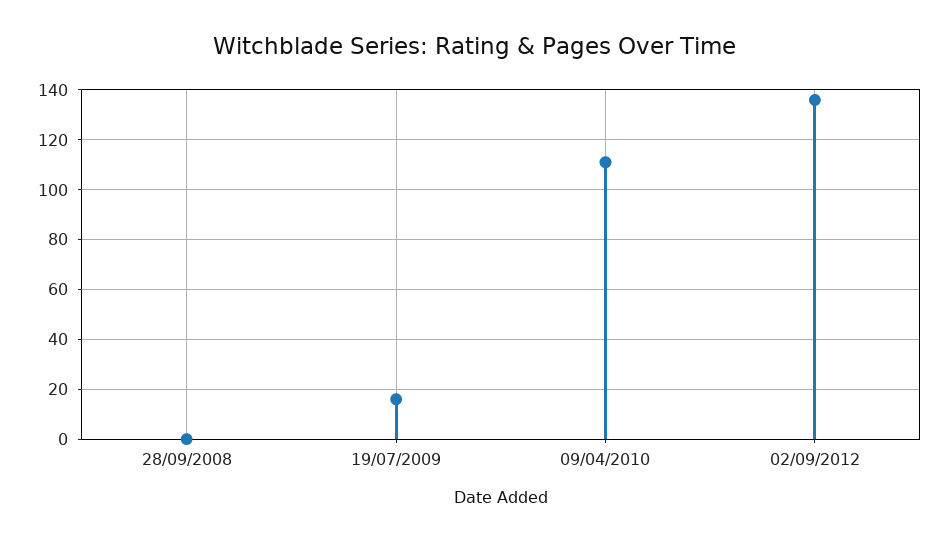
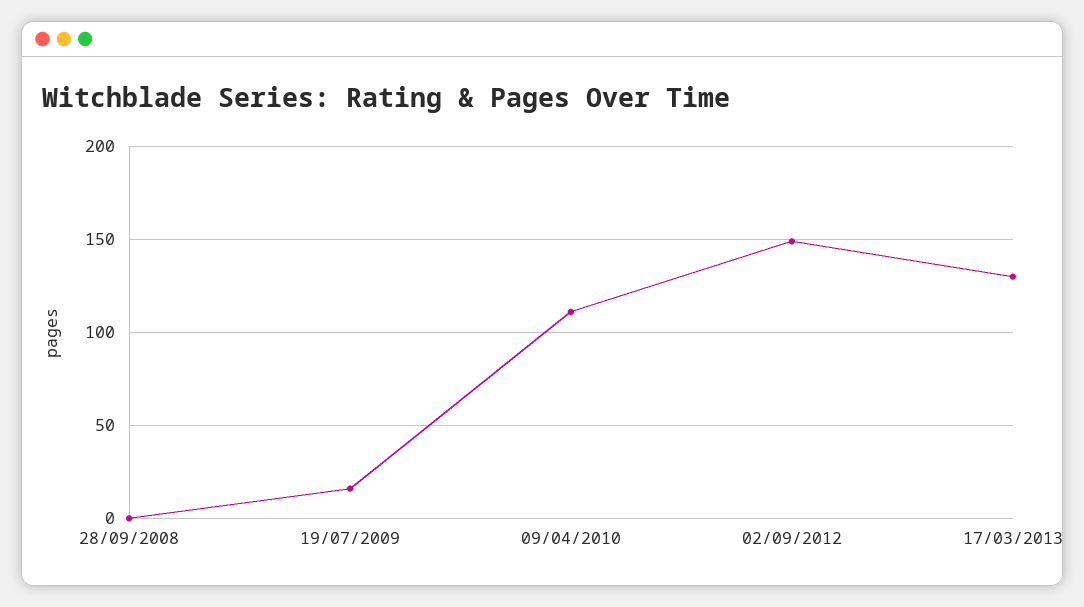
02/09/2012: 135 -> 150
17/03/2013: none -> 130

